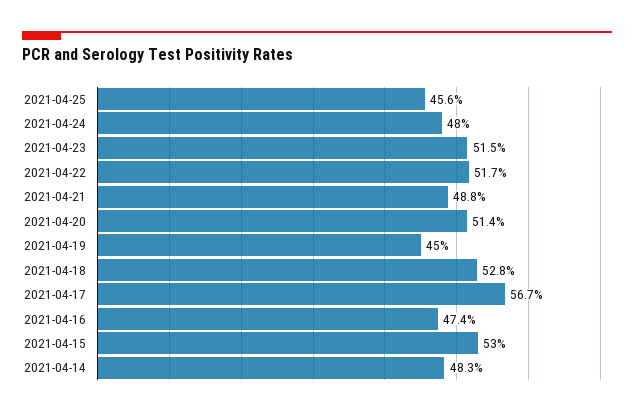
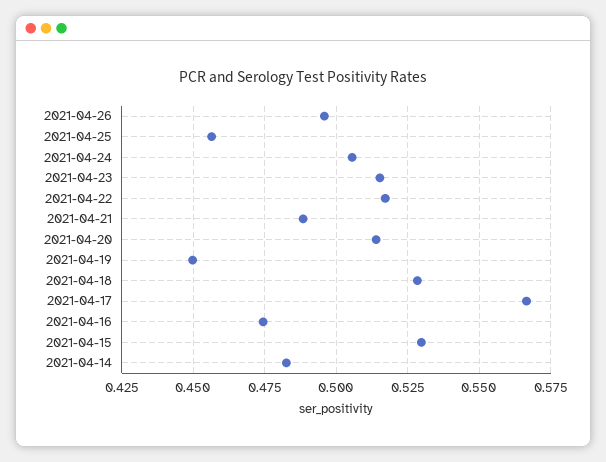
2021-04-24: 0.48 -> 0.505
2021-04-26: none -> 0.495

